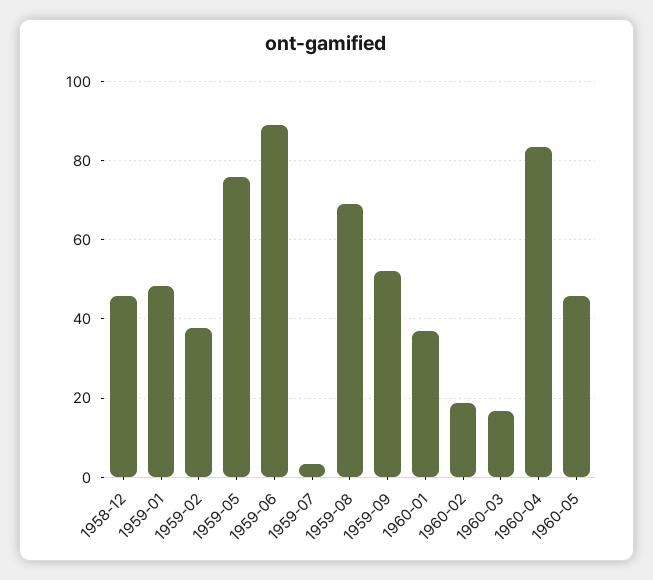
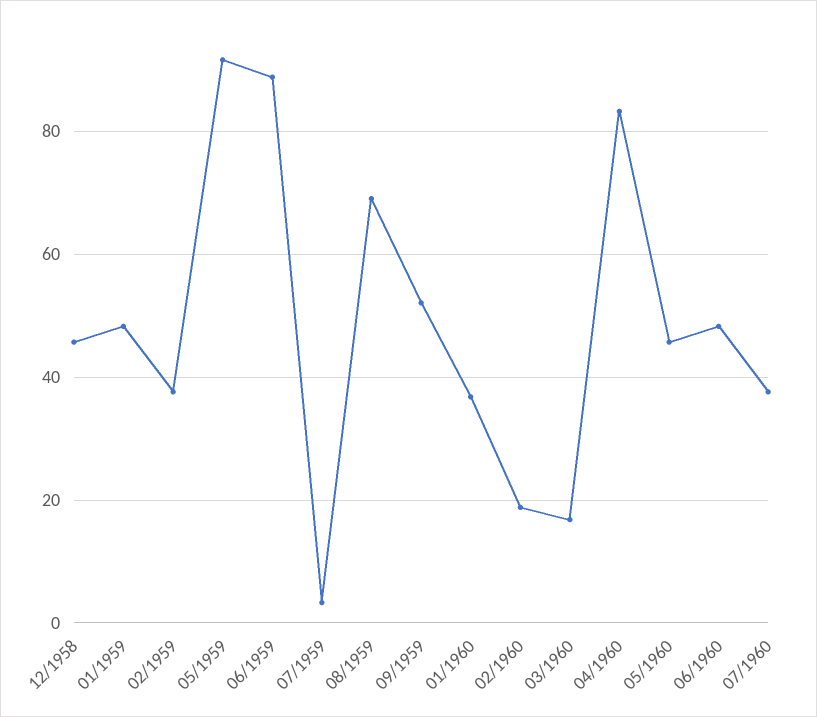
1959-05: 76 -> 92
06/1960: none -> 48
07/1960: none -> 38

